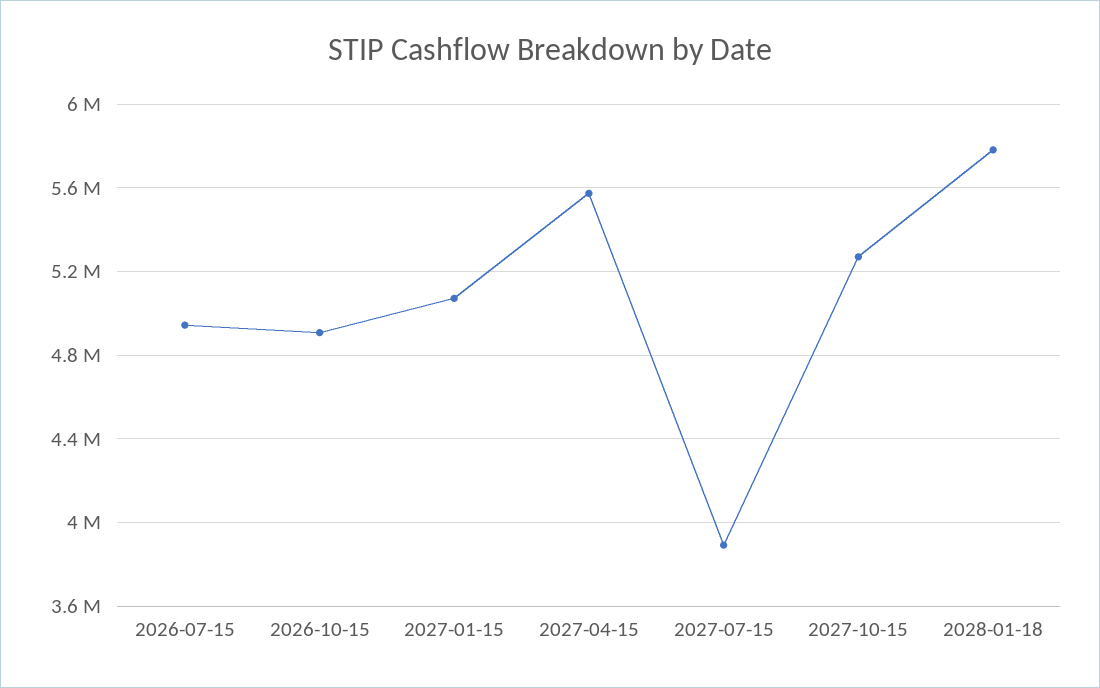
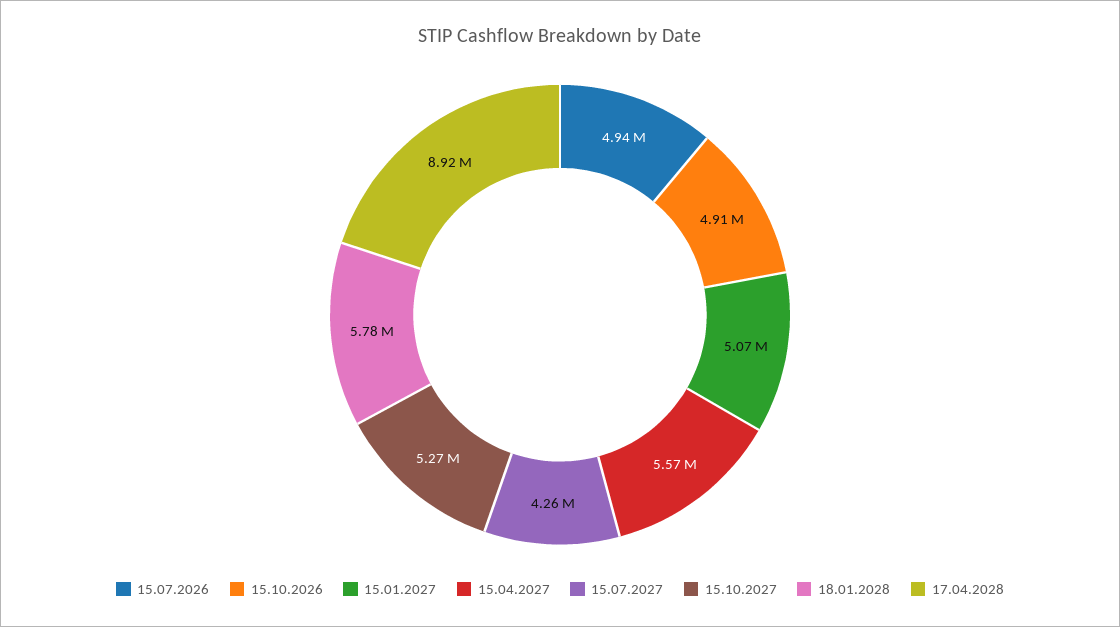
2027-07-15: 3900000 -> 4260000
17.04.2028: none -> 8920000

